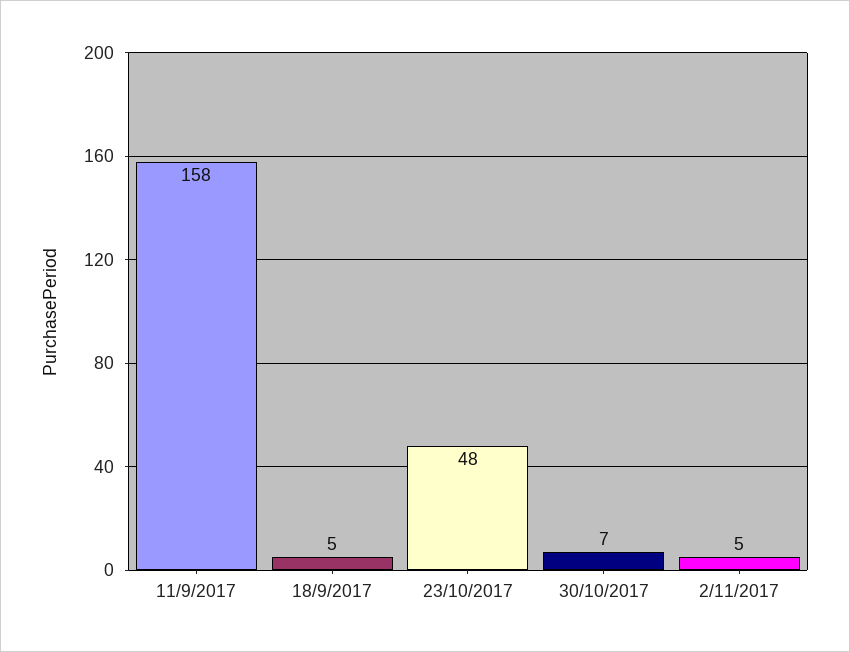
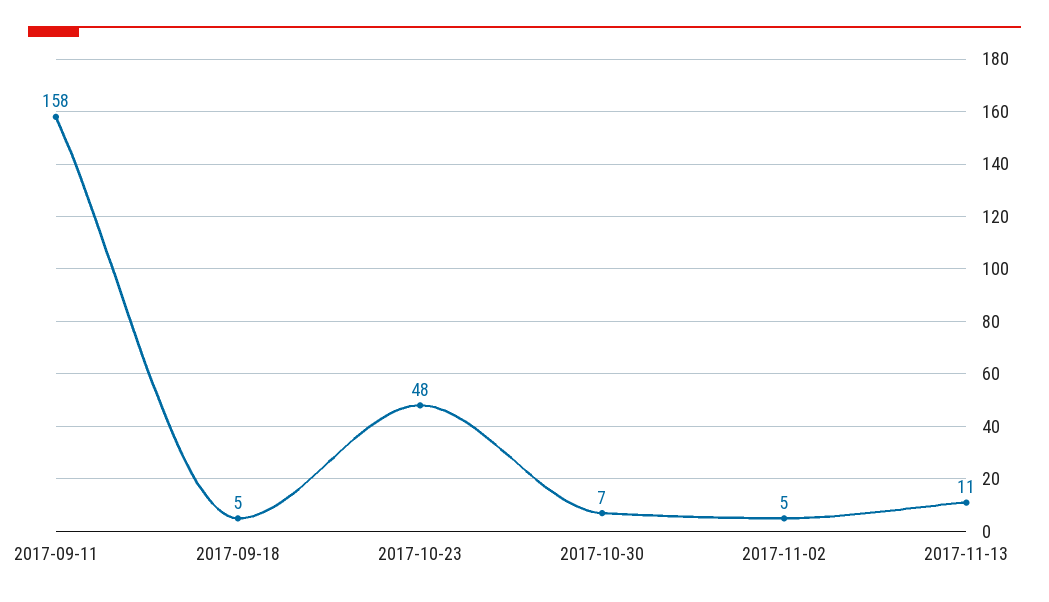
2017-11-13: none -> 11

